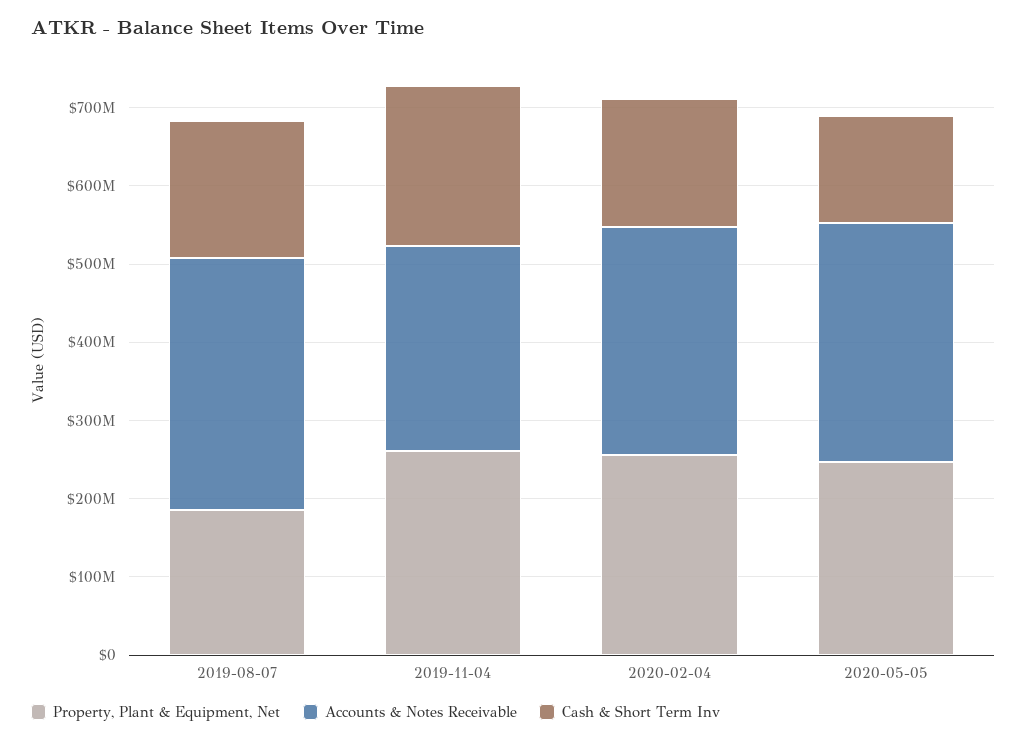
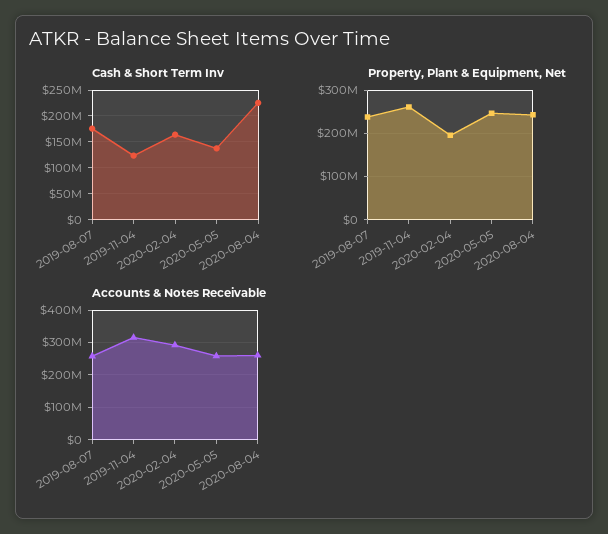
Property, Plant & Equipment, Net, 2019-08-07: 180000000 -> 240000000
Accounts & Notes Receivable, 2019-08-07: 320000000 -> 260000000
Accounts & Notes Receivable, 2019-11-04: 260000000 -> 320000000
Cash & Short Term Inv, 2019-11-04: 200000000 -> 125000000
Property, Plant & Equipment, Net, 2020-02-04: 260000000 -> 200000000
Accounts & Notes Receivable, 2020-05-05: 300000000 -> 260000000
Cash & Short Term Inv, 2020-08-04: none -> 225000000
Property, Plant & Equipment, Net, 2020-08-04: none -> 240000000
Accounts & Notes Receivable, 2020-08-04: none -> 260000000

